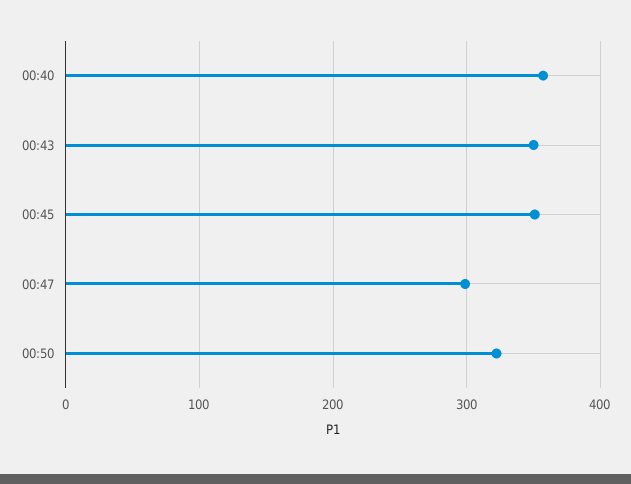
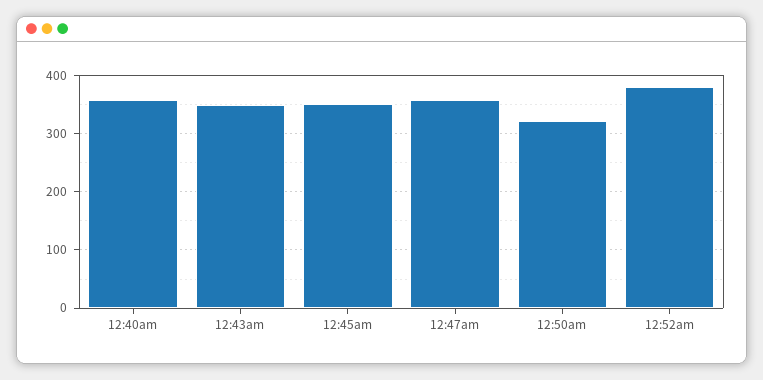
00:47: 300 -> 360
12:52am: none -> 380

